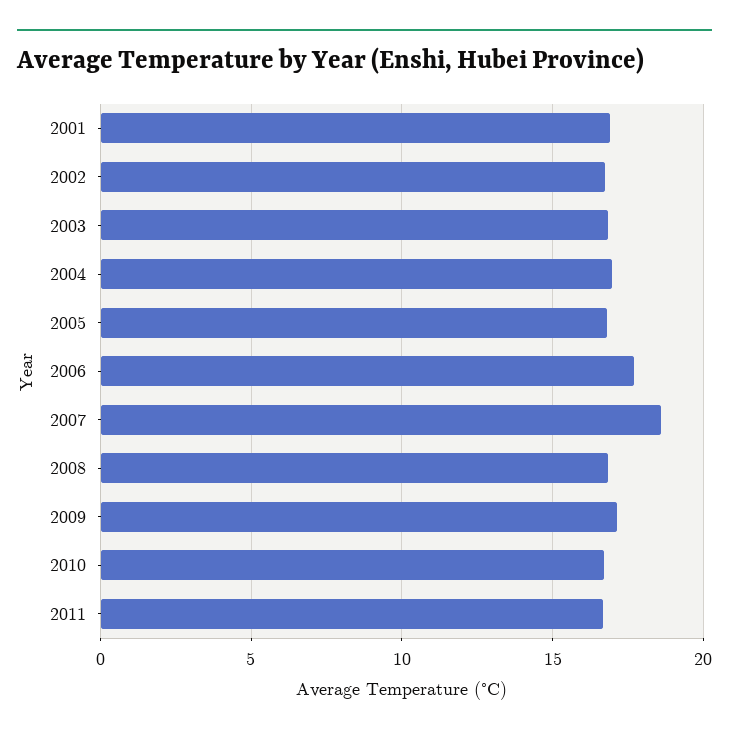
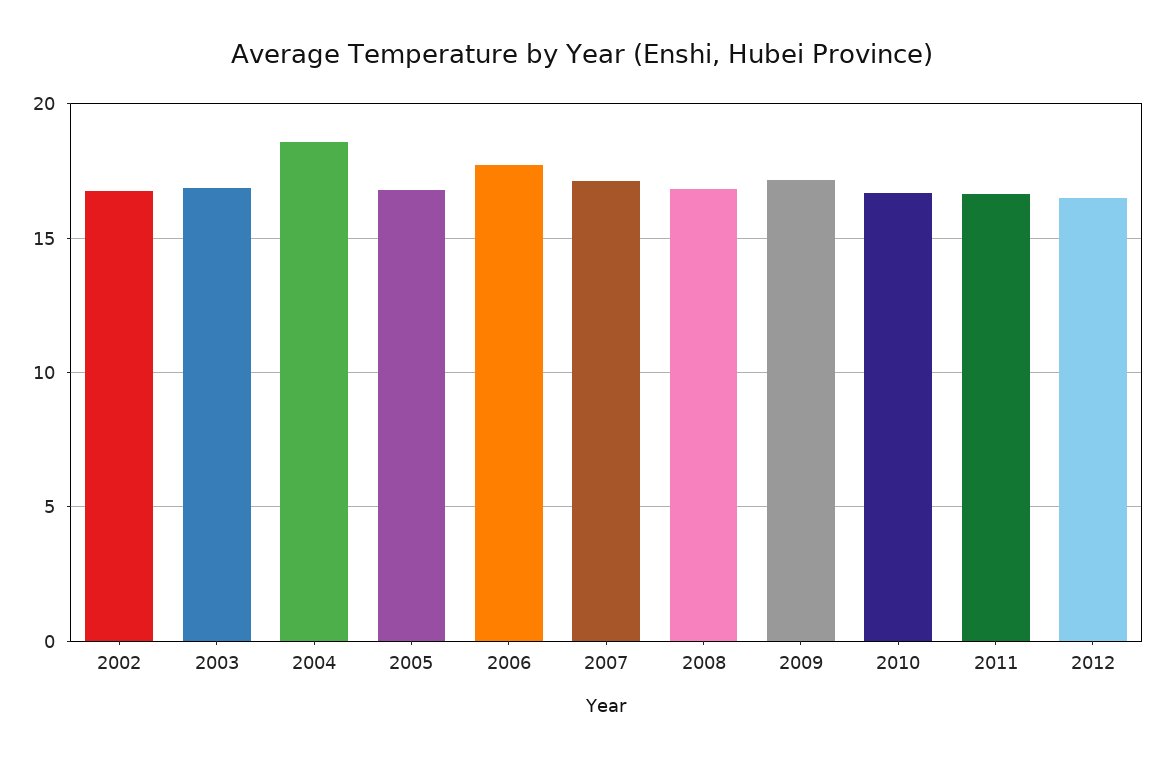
2001: 17 -> none
2004: 17 -> 18.5
2007: 18.5 -> 17
2012: none -> 16.5

